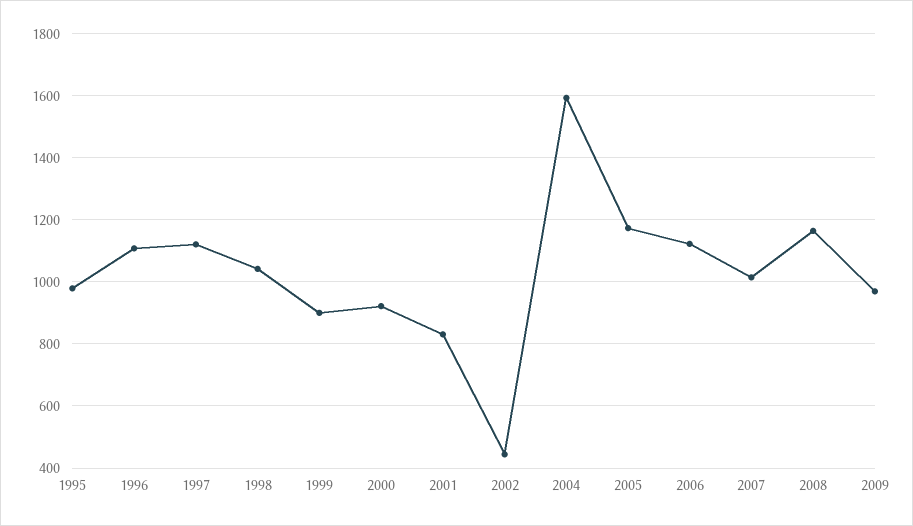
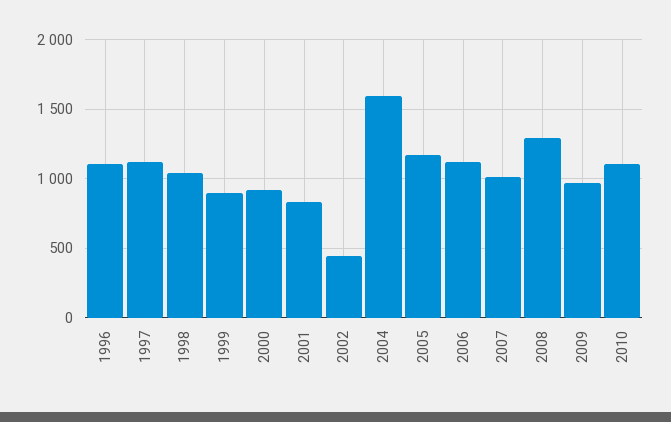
1995: 980 -> none
2008: 1160 -> 1300
2010: none -> 1100

